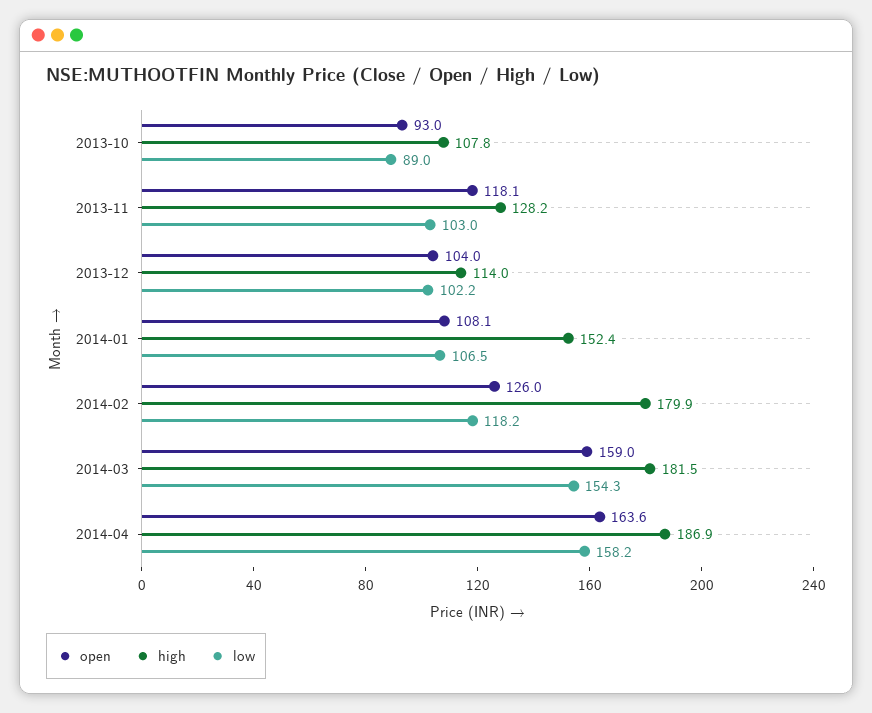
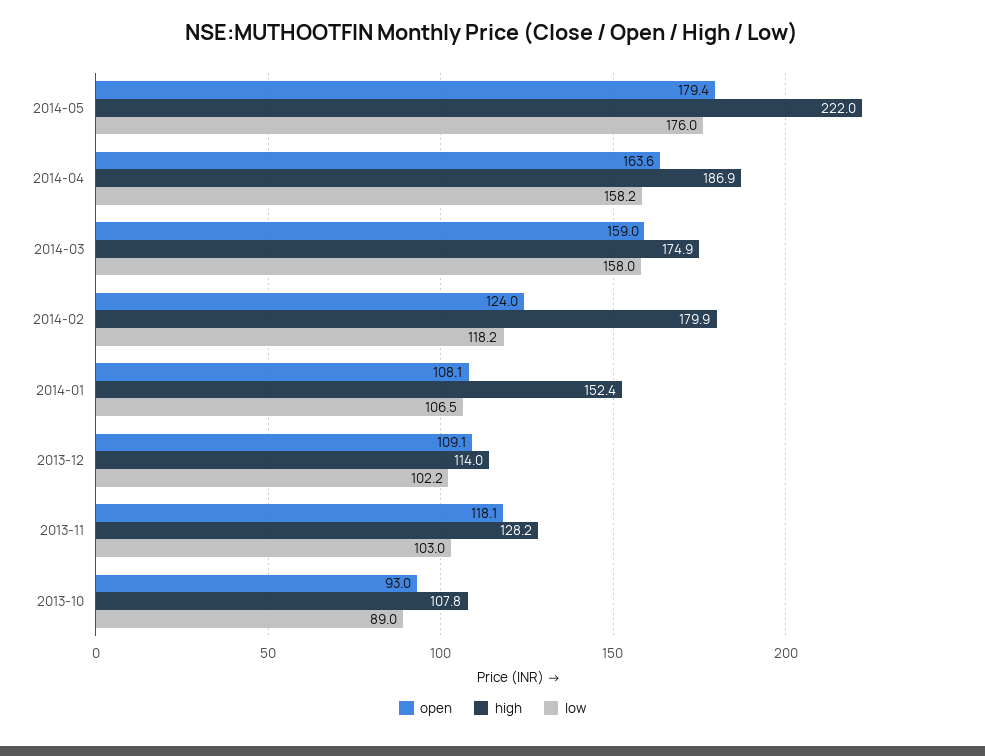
open, 2013-12: 104 -> 109.1
open, 2014-02: 126 -> 124
high, 2014-03: 181.5 -> 174.9
low, 2014-03: 154.3 -> 158
open, 2014-05: none -> 179.4
high, 2014-05: none -> 222
low, 2014-05: none -> 176

